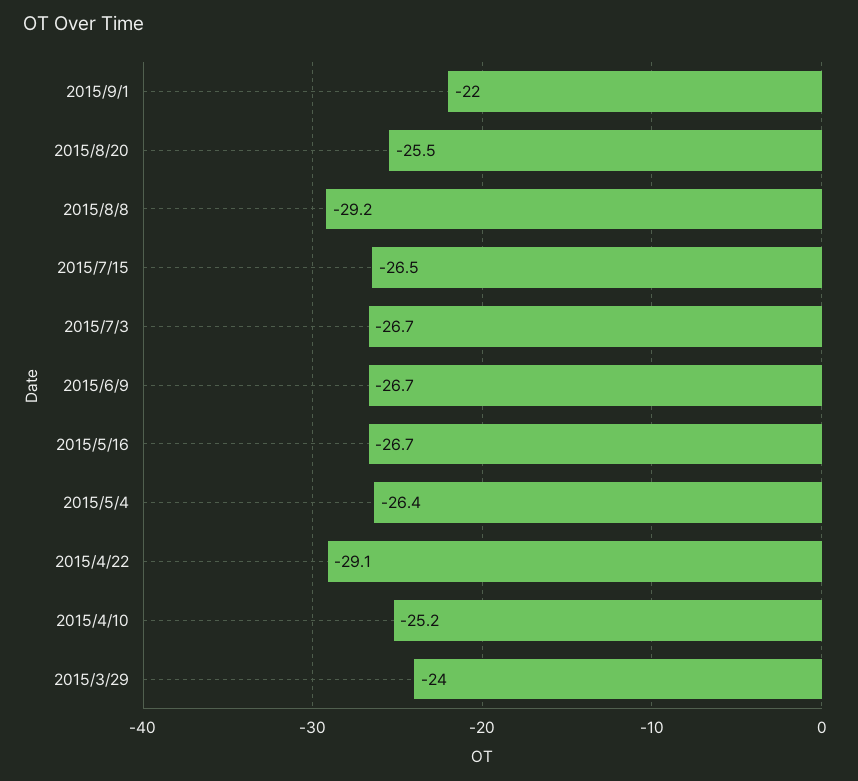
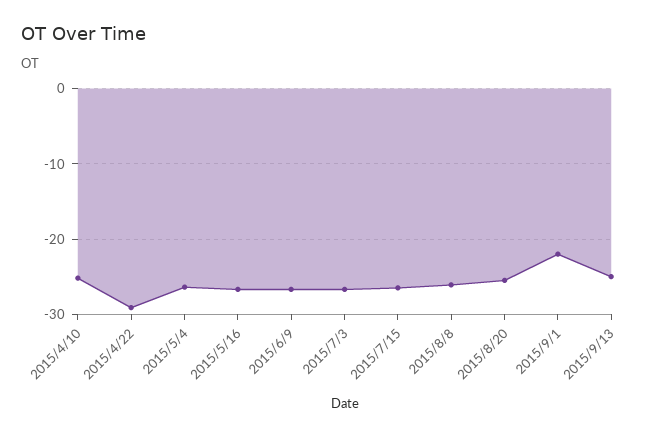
2015/8/8: -29.2 -> -26
2015/3/29: -24 -> none
2015/9/13: none -> -25

